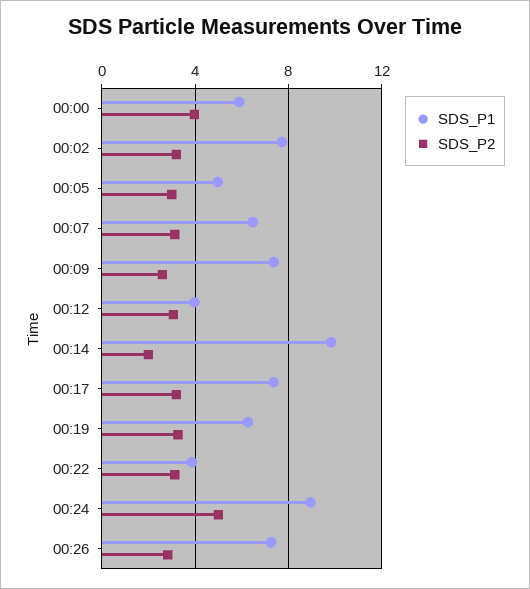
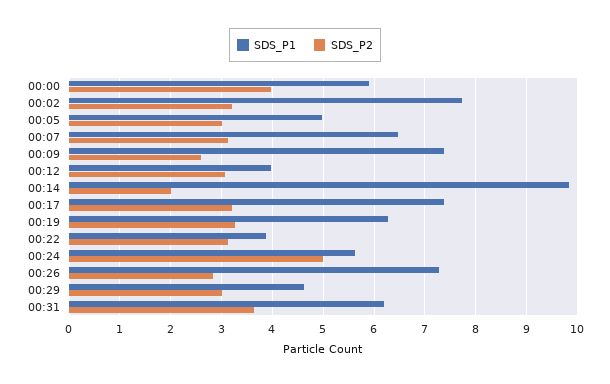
SDS_P1, 00:24: 9 -> 5.6
SDS_P1, 00:29: none -> 4.6
SDS_P2, 00:29: none -> 3
SDS_P1, 00:31: none -> 6.2
SDS_P2, 00:31: none -> 3.6

